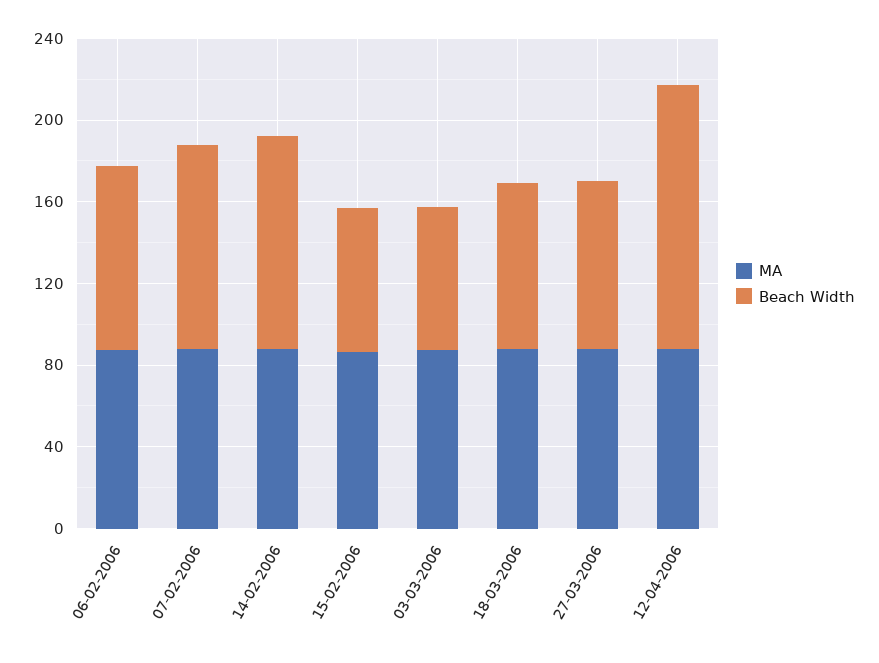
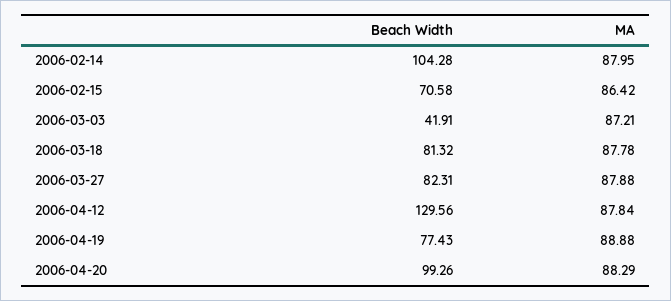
MA, 06-02-2006: 90 -> none
Beach Width, 06-02-2006: 90 -> none
MA, 07-02-2006: 90 -> none
Beach Width, 07-02-2006: 100 -> none
Beach Width, 03-03-2006: 70 -> 41.91
Beach Width, 2006-04-19: none -> 77.43
MA, 2006-04-19: none -> 88.88
Beach Width, 2006-04-20: none -> 99.26
MA, 2006-04-20: none -> 88.29

